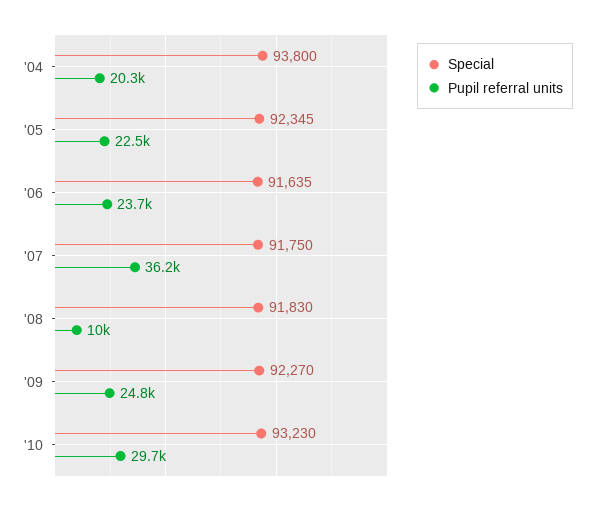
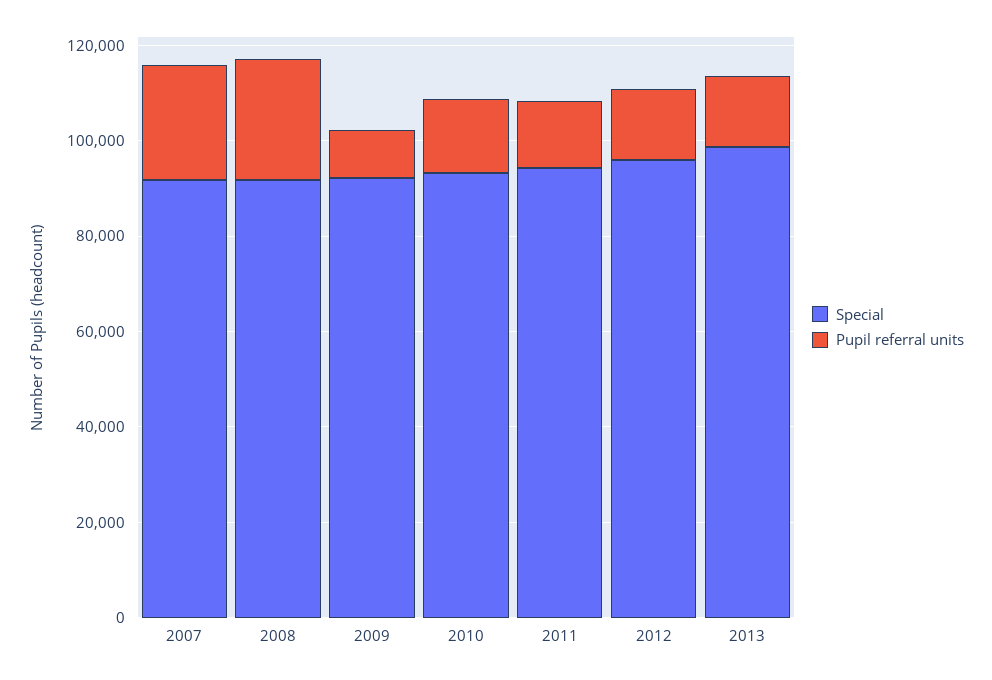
Special, '04: 93800 -> none
Pupil referral units, '04: 20300 -> none
Special, '05: 92345 -> none
Pupil referral units, '05: 22500 -> none
Special, '06: 91635 -> none
Pupil referral units, '06: 23700 -> none
Pupil referral units, '07: 36200 -> 25000
Pupil referral units, '08: 10000 -> 25000
Pupil referral units, '09: 24800 -> 10000
Pupil referral units, '10: 29700 -> 15000
Special, 2011: none -> 95000
Pupil referral units, 2011: none -> 15000
Special, 2012: none -> 95000
Pupil referral units, 2012: none -> 15000
Special, 2013: none -> 100000
Pupil referral units, 2013: none -> 15000

